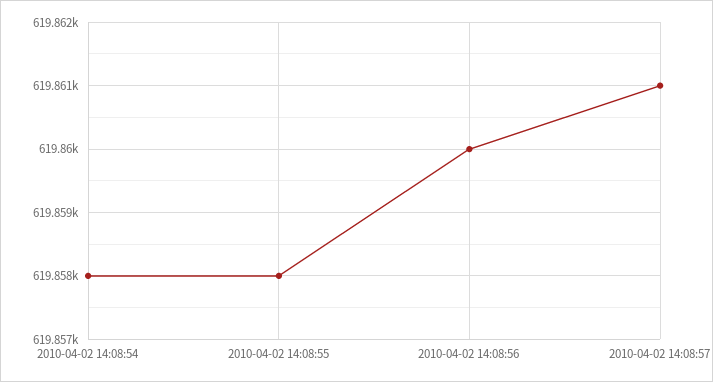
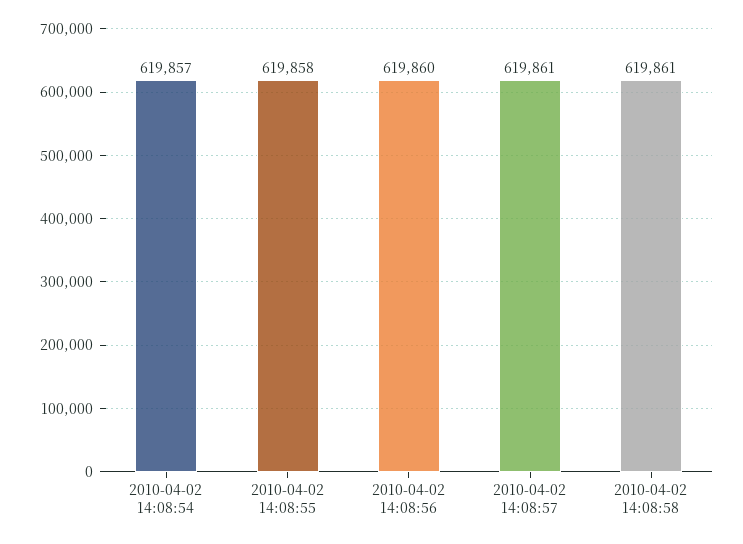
2010-04-02 14:08:54: 619858 -> 619857
2010-04-02 14:08:58: none -> 619861

